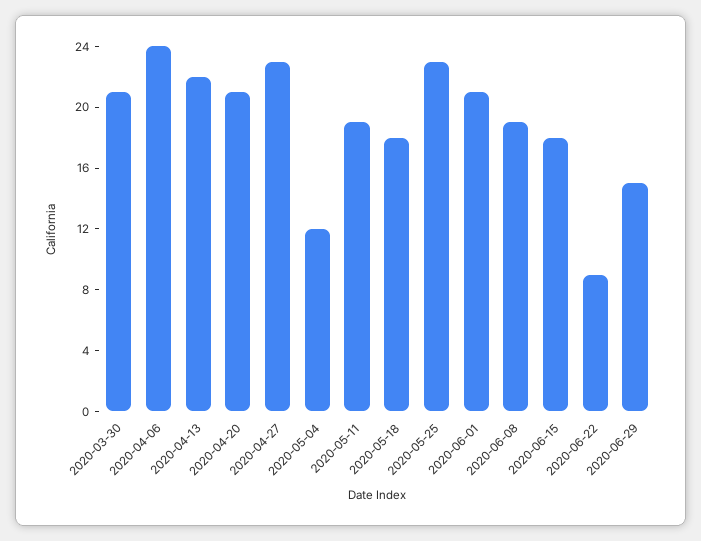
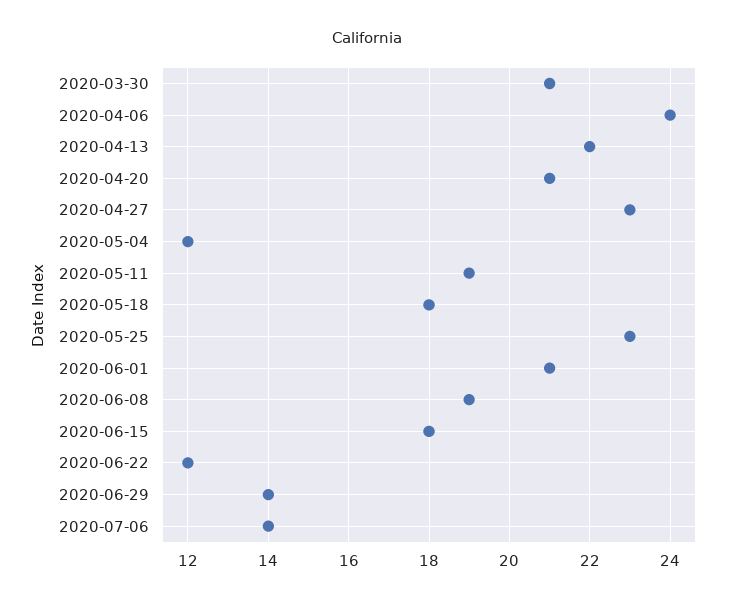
2020-06-22: 9 -> 12
2020-06-29: 15 -> 14
2020-07-06: none -> 14

